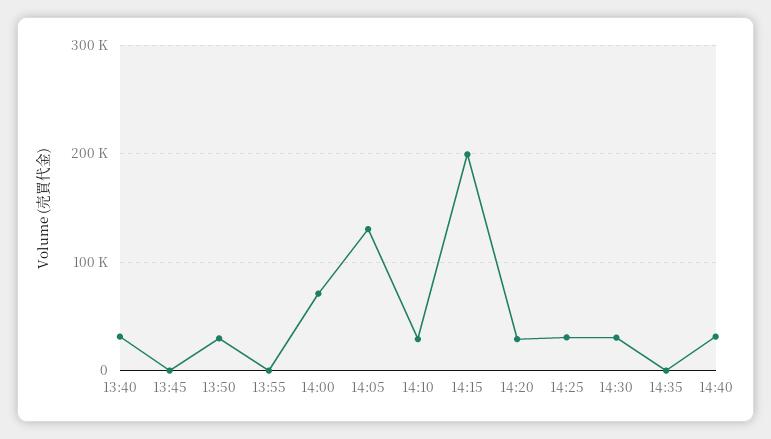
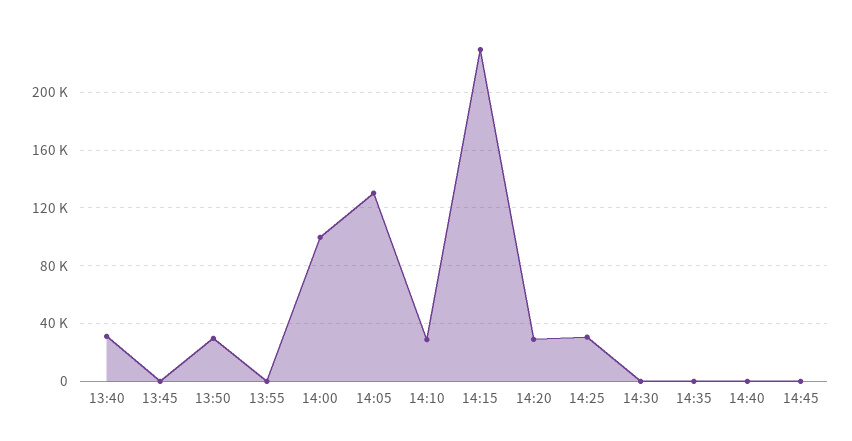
14:00: 70000 -> 100000
14:15: 200000 -> 230000
14:30: 30000 -> 0
14:40: 30000 -> 0
14:45: none -> 0

